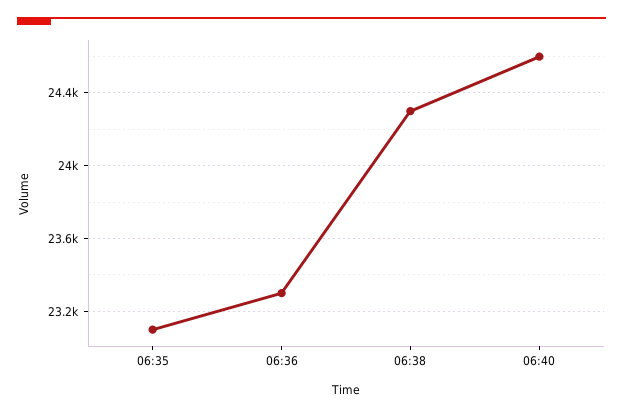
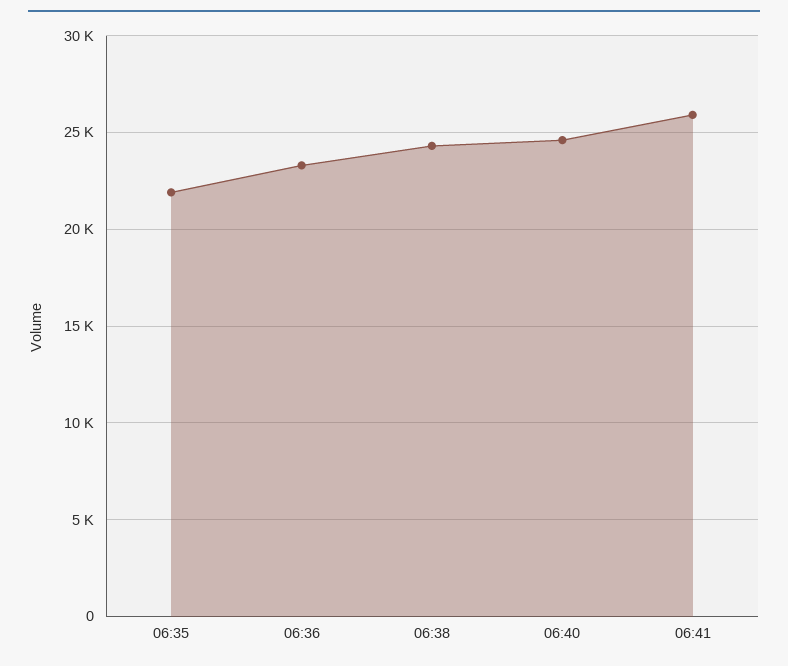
06:35: 23100 -> 22000
06:41: none -> 26000

